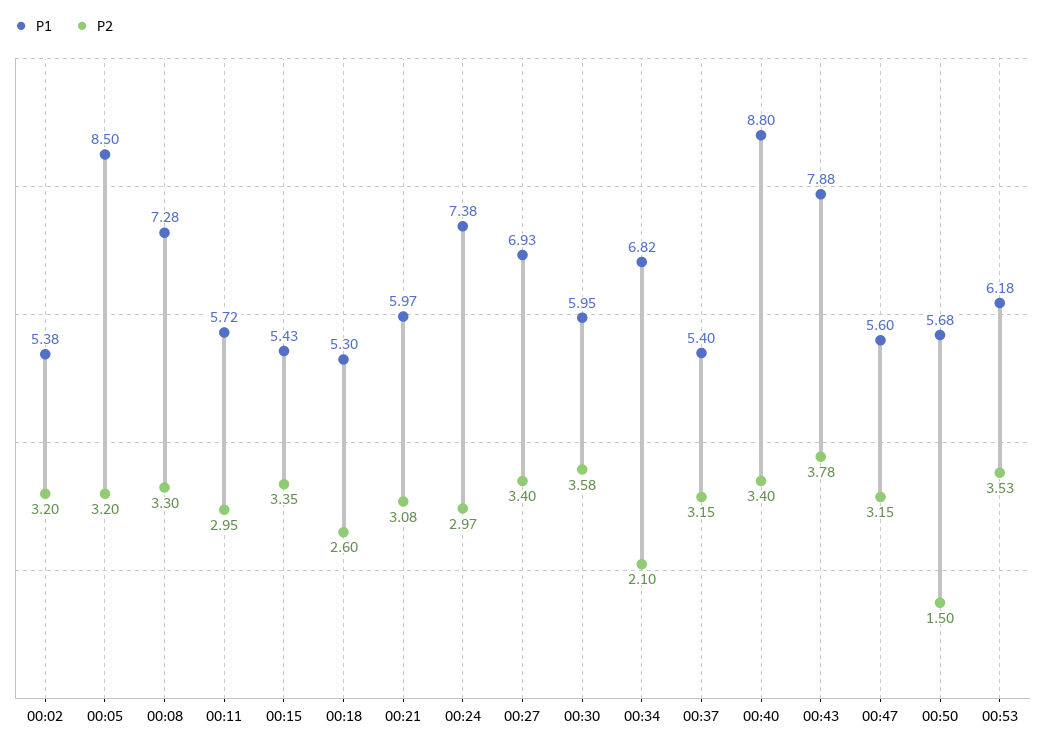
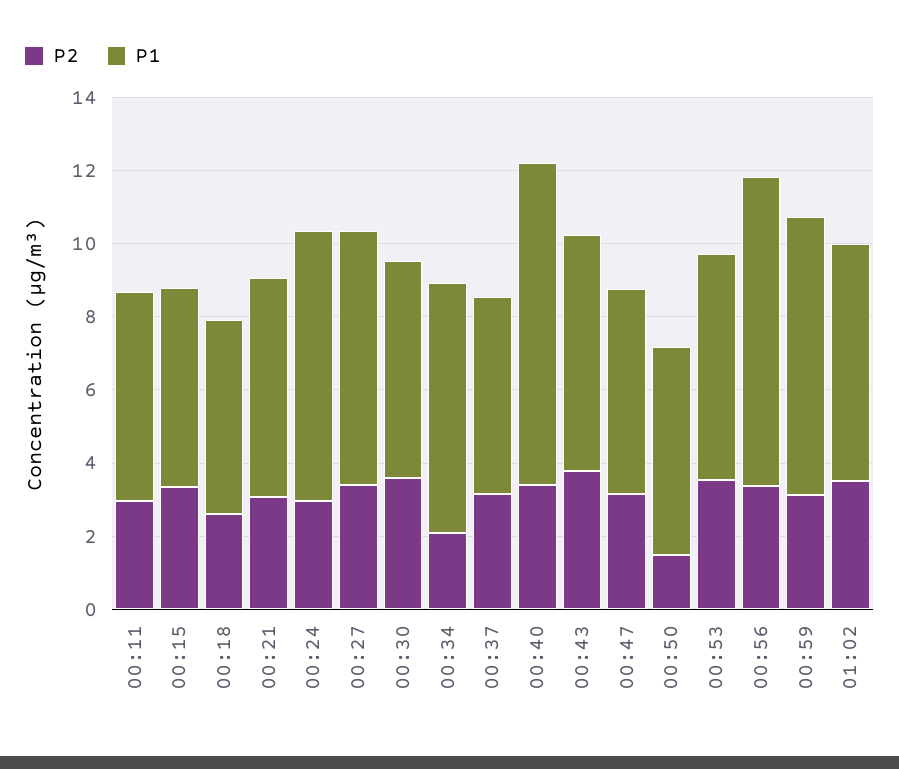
P1, 00:02: 5.38 -> none
P2, 00:02: 3.2 -> none
P1, 00:05: 8.5 -> none
P2, 00:05: 3.2 -> none
P1, 00:08: 7.28 -> none
P2, 00:08: 3.3 -> none
P1, 00:43: 7.88 -> 6.5
P2, 00:56: none -> 3.5
P1, 00:56: none -> 8.5
P2, 00:59: none -> 3
P1, 00:59: none -> 7.5
P2, 01:02: none -> 3.5
P1, 01:02: none -> 6.5

